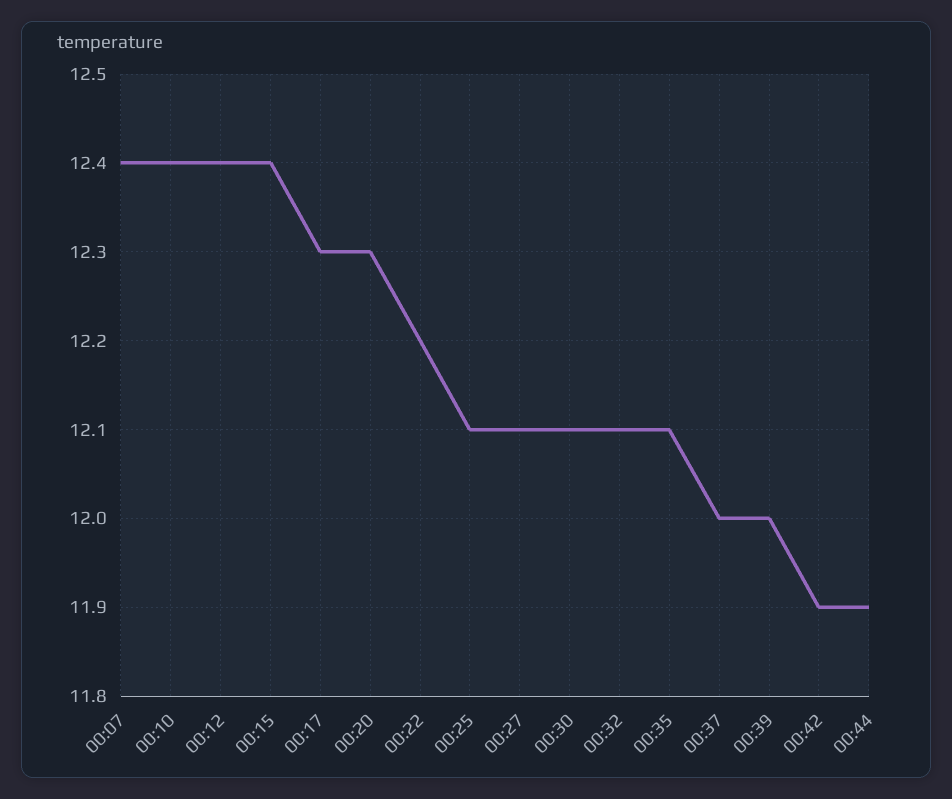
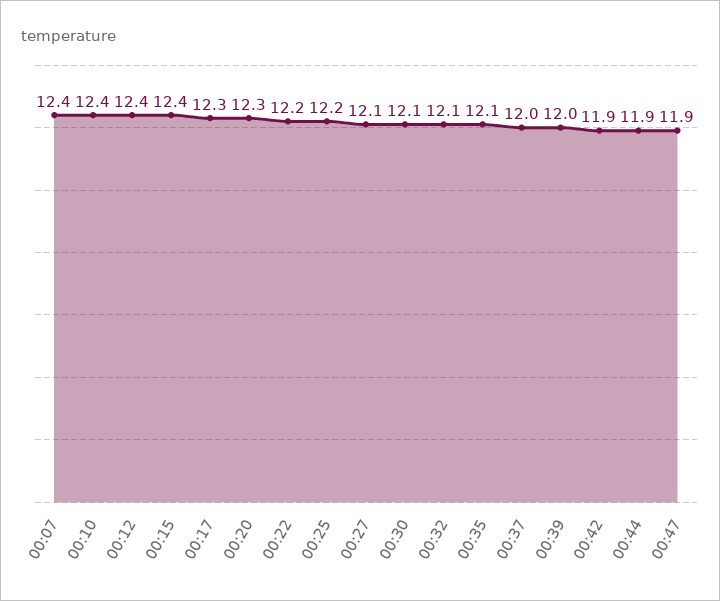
00:25: 12.1 -> 12.2
00:47: none -> 11.9

